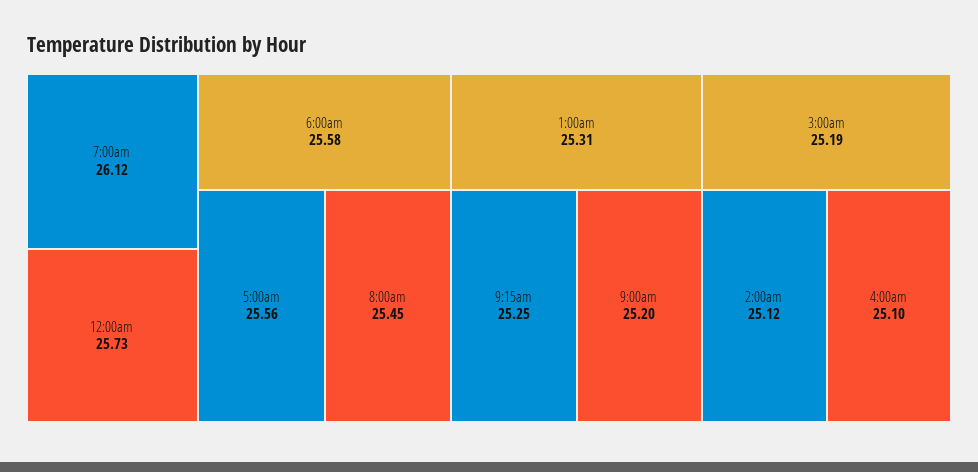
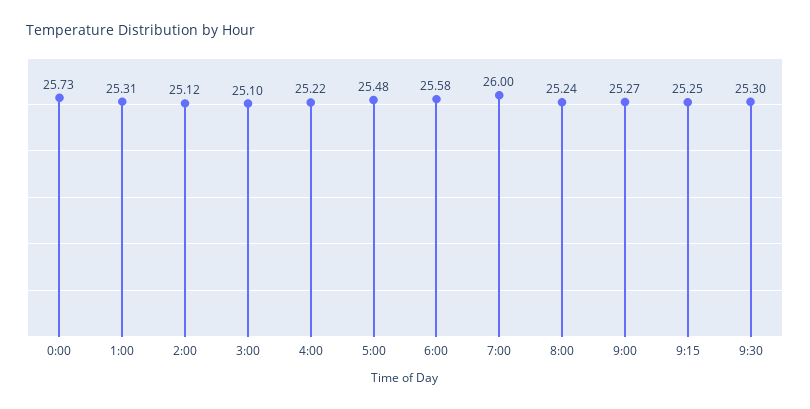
7:00am: 26.12 -> 26
5:00am: 25.56 -> 25.48
8:00am: 25.45 -> 25.24
9:00am: 25.2 -> 25.27
3:00am: 25.19 -> 25.1
4:00am: 25.1 -> 25.22
9:30: none -> 25.3

